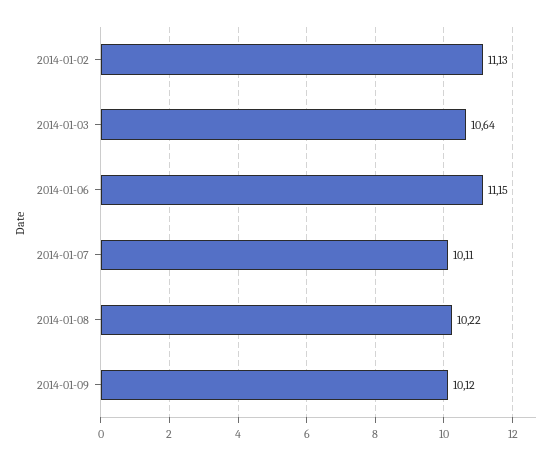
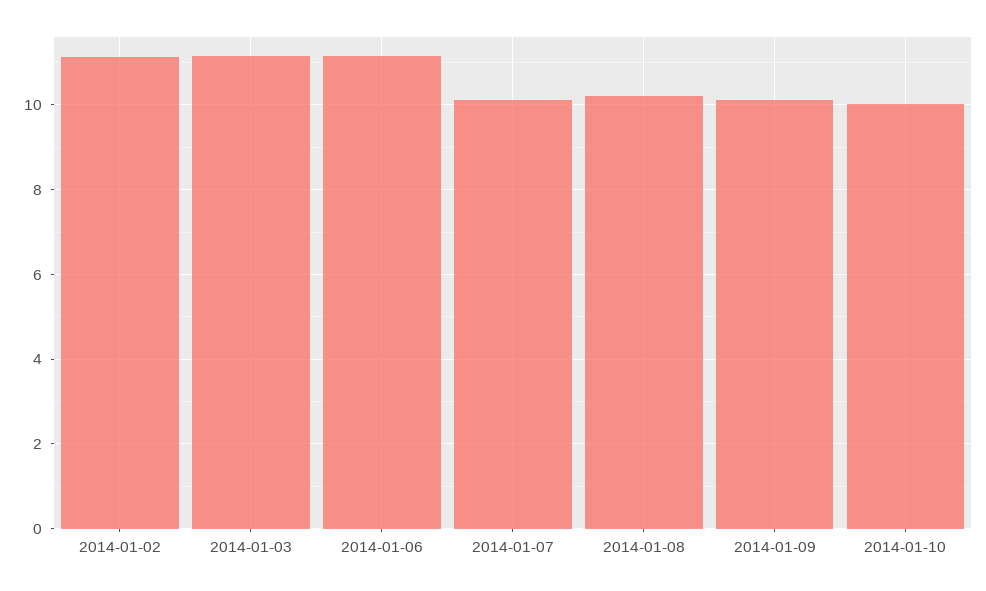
2014-01-03: 10.64 -> 11.2
2014-01-10: none -> 10

